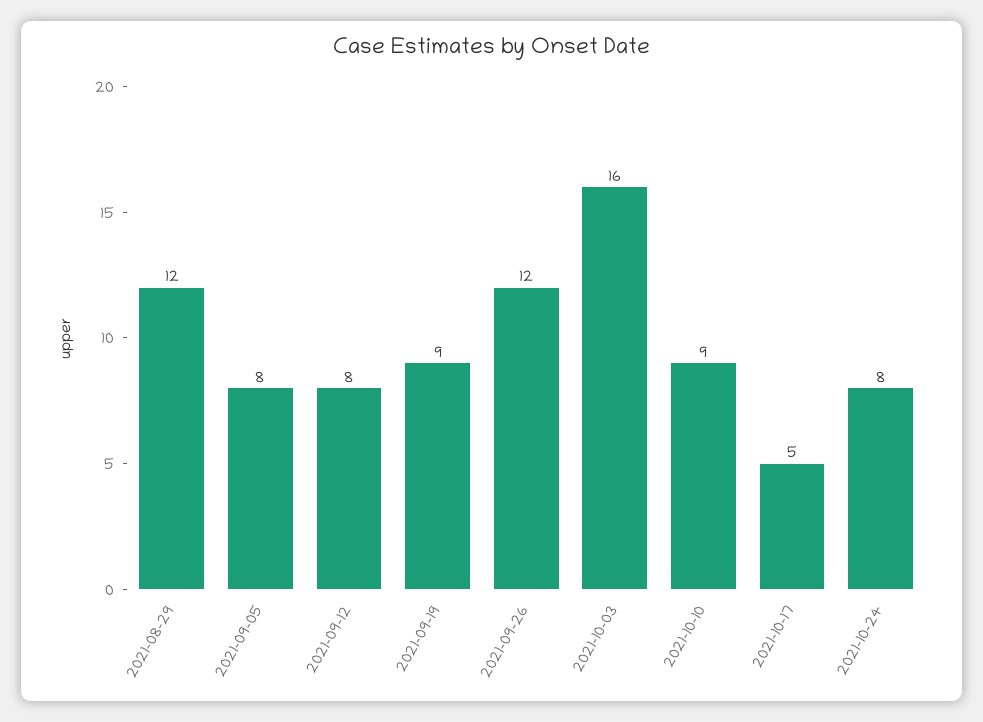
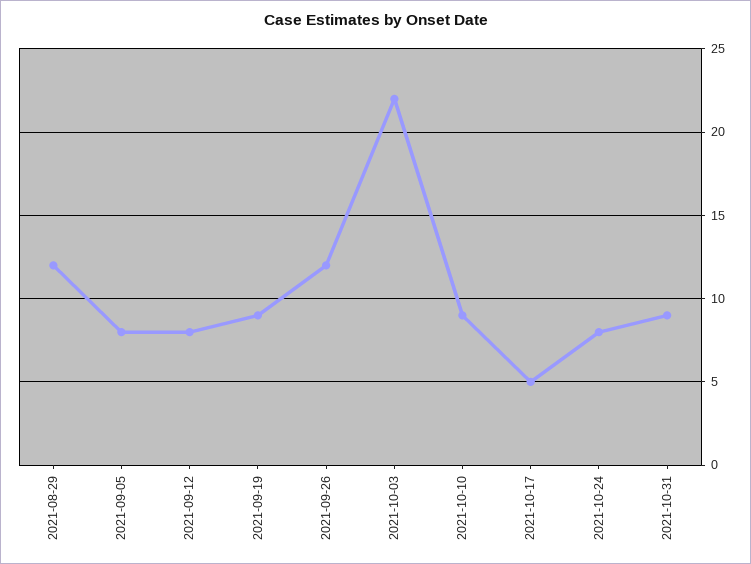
2021-10-03: 16 -> 22
2021-10-31: none -> 9

